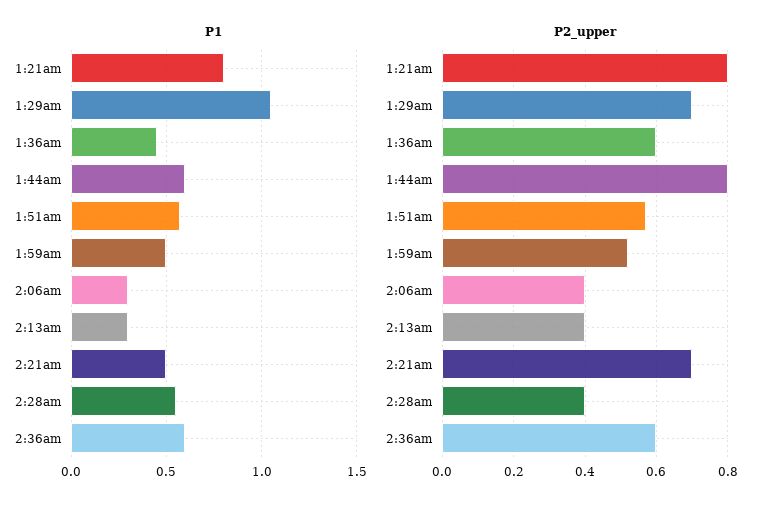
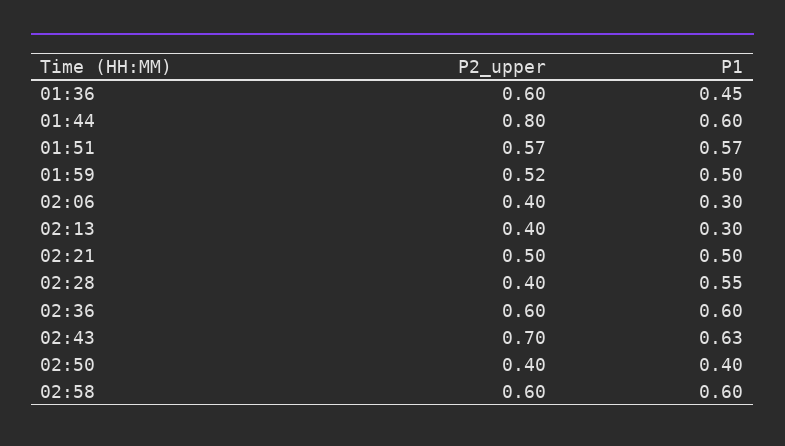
P1, 1:21am: 0.8 -> none
P1, 1:29am: 1.05 -> none
P2_upper, 1:21am: 0.8 -> none
P2_upper, 1:29am: 0.7 -> none
P2_upper, 2:21am: 0.7 -> 0.5
P2_upper, 02:43: none -> 0.7
P1, 02:43: none -> 0.63
P2_upper, 02:50: none -> 0.4
P1, 02:50: none -> 0.4
P2_upper, 02:58: none -> 0.6
P1, 02:58: none -> 0.6

